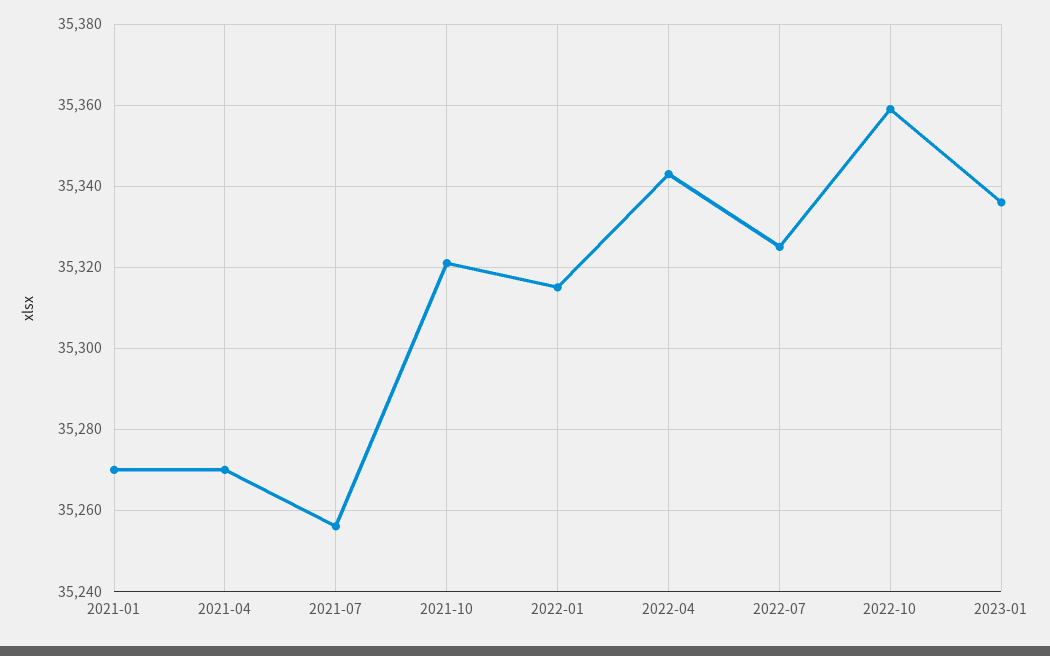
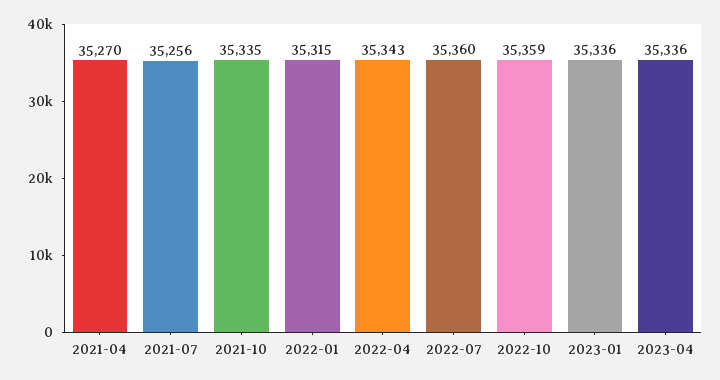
2021-01: 35270 -> none
2021-10: 35320 -> 35335
2022-07: 35325 -> 35360
2023-04: none -> 35336

